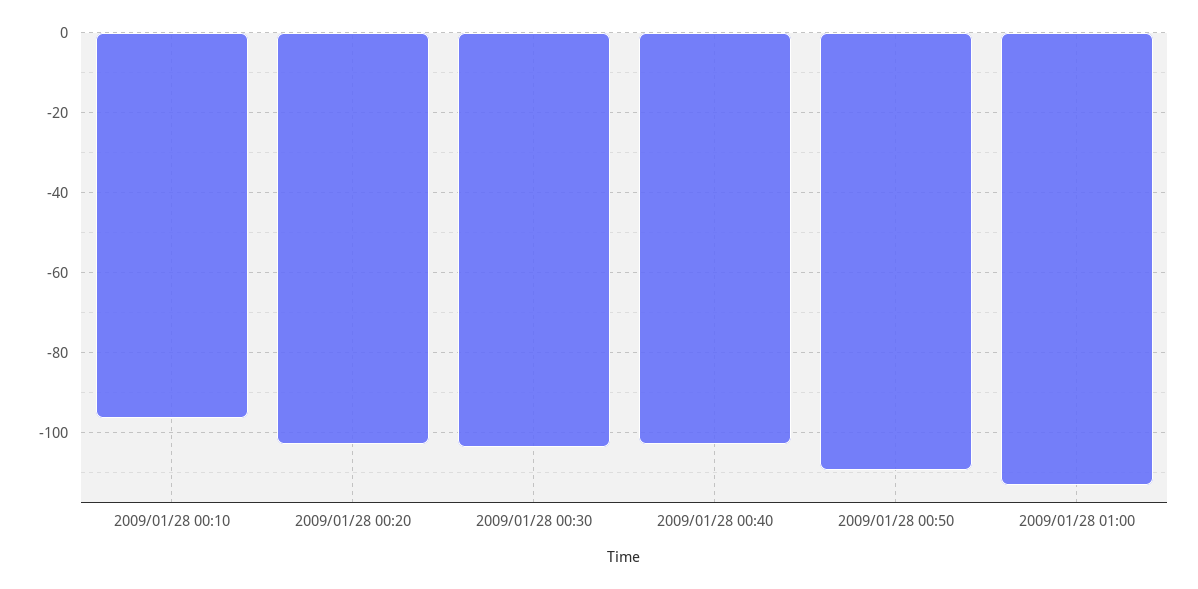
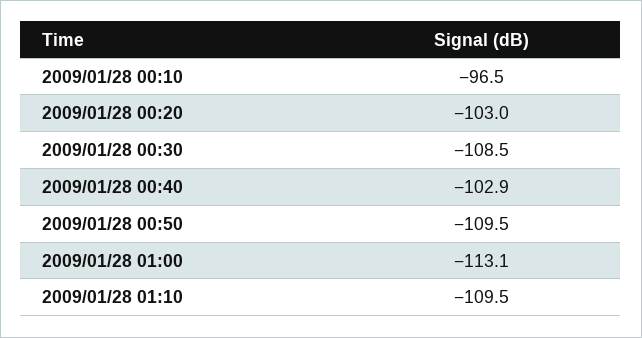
2009/01/28 00:30: -104 -> -108.5
2009/01/28 01:10: none -> -109.5

